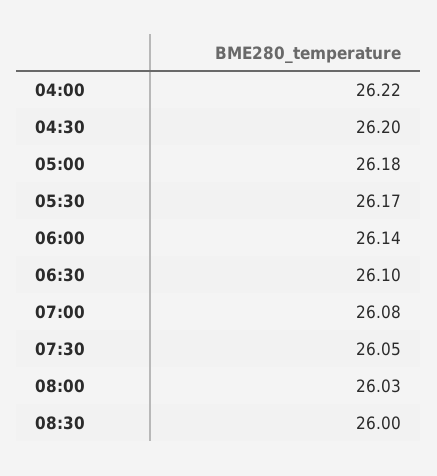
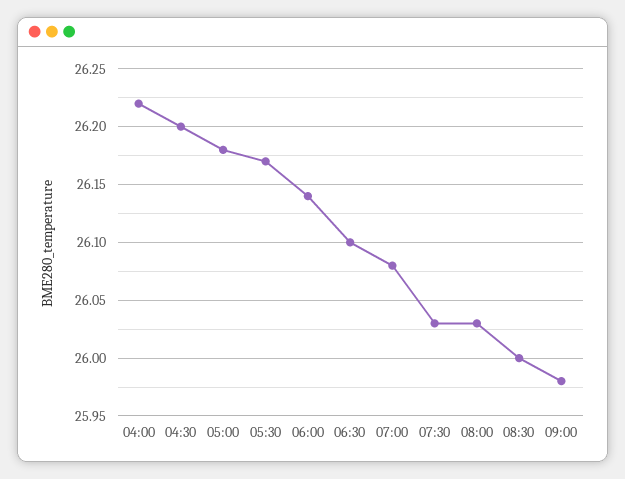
07:30: 26.05 -> 26.03
09:00: none -> 25.98

